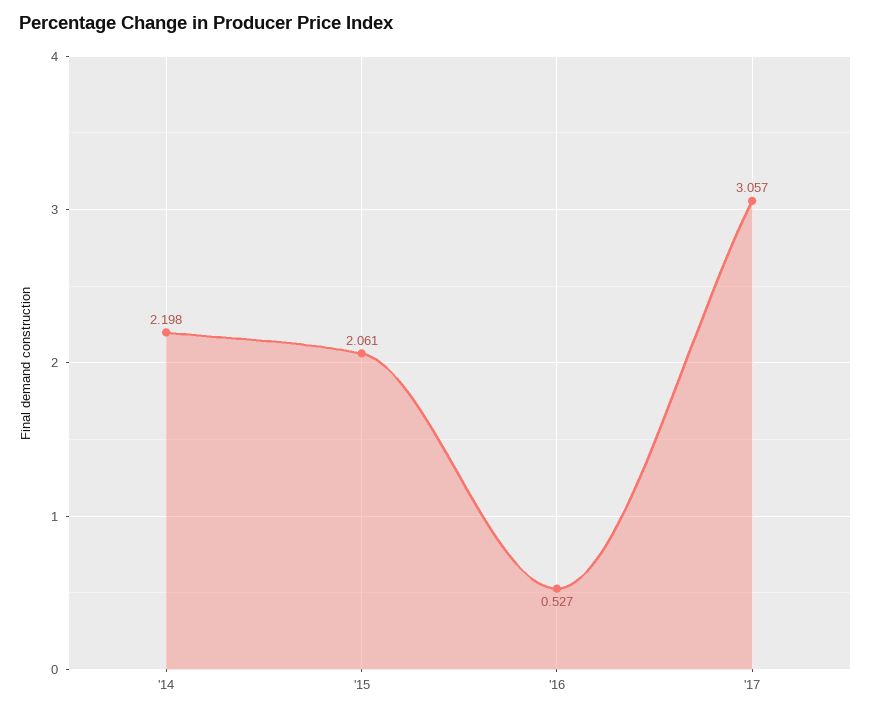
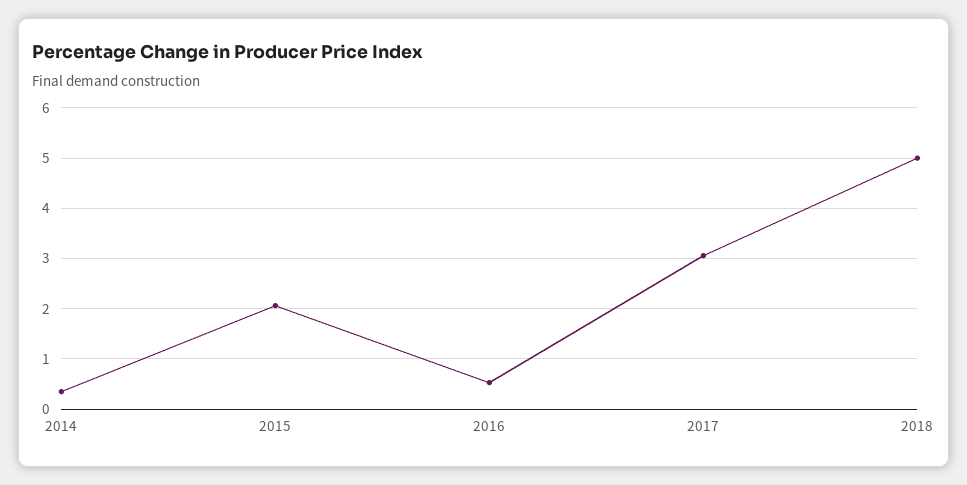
'14: 2.198 -> 0.4
2018: none -> 5

